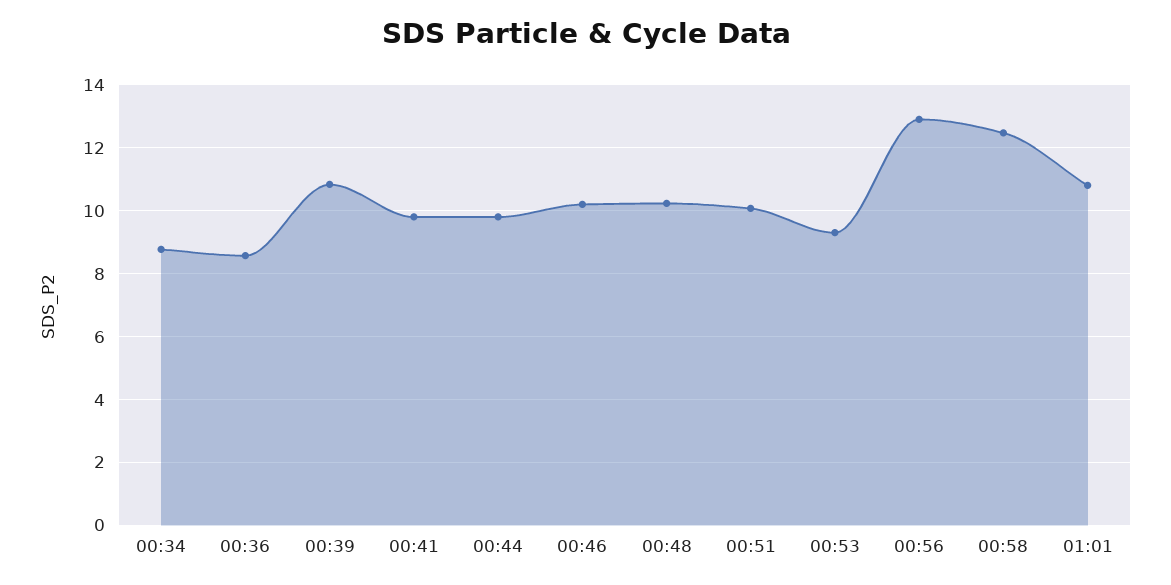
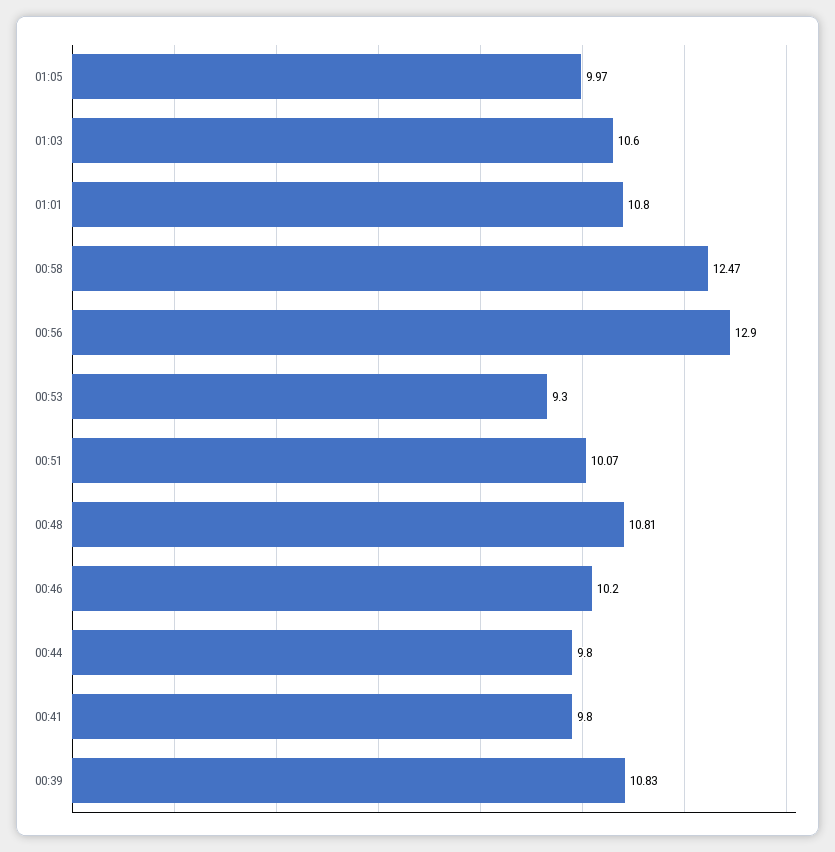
00:34: 8.8 -> none
00:36: 8.6 -> none
00:48: 10.2 -> 10.81
01:05: none -> 9.97
01:03: none -> 10.6

